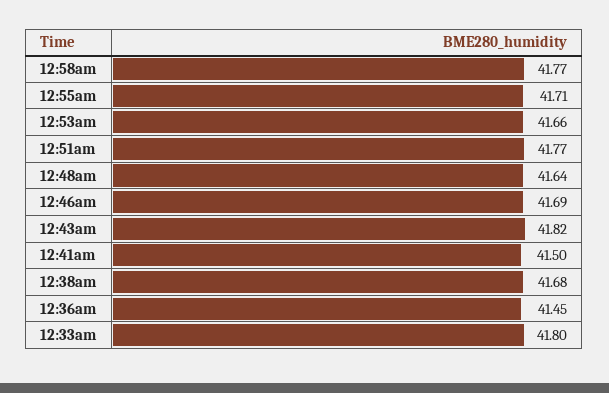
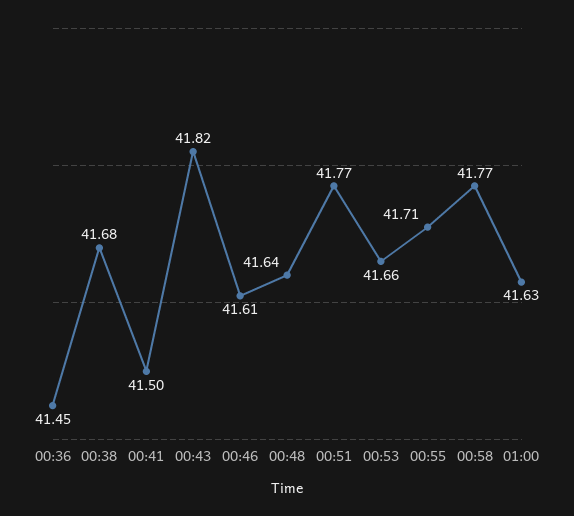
12:46am: 41.69 -> 41.61
12:33am: 41.8 -> none
01:00: none -> 41.63

